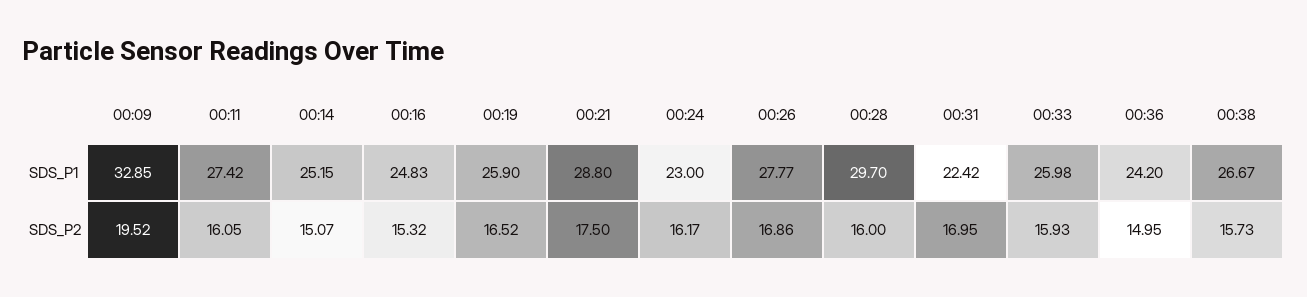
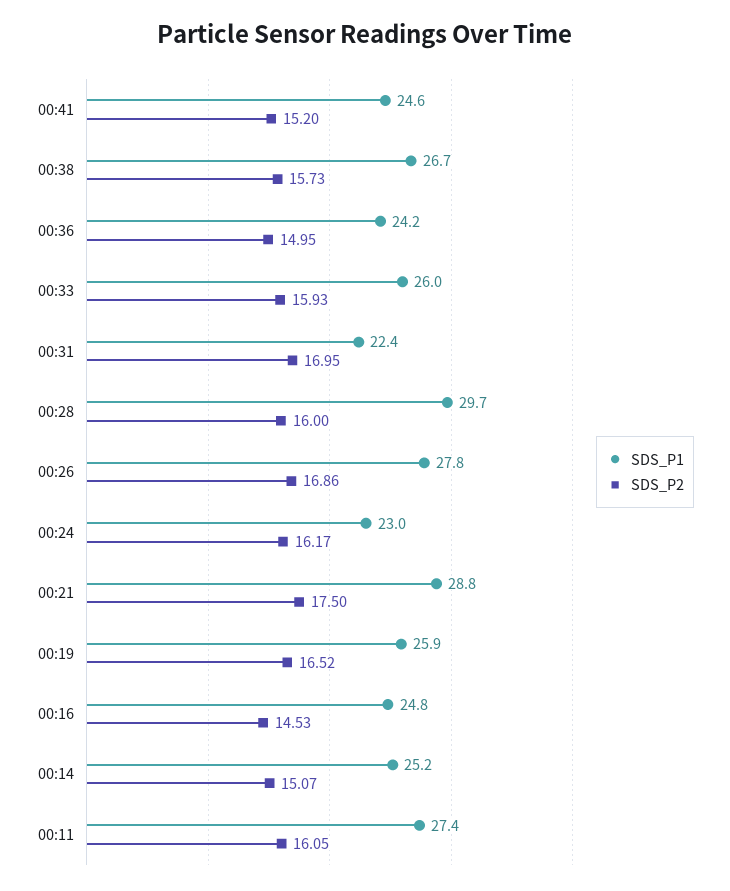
SDS_P1, 00:09: 32.85 -> none
SDS_P2, 00:09: 19.52 -> none
SDS_P2, 00:16: 15.32 -> 14.53
SDS_P1, 00:41: none -> 24.6
SDS_P2, 00:41: none -> 15.2

